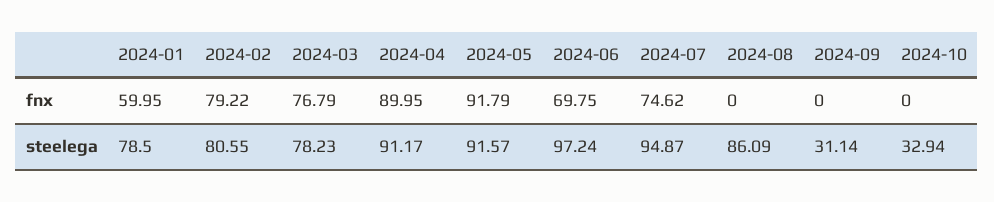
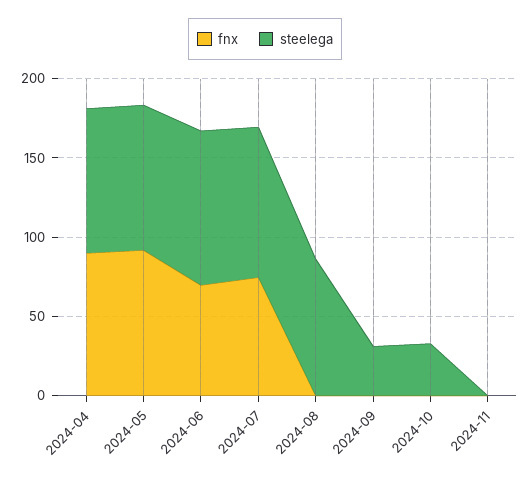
fnx, 2024-01: 59.95 -> none
fnx, 2024-02: 79.22 -> none
fnx, 2024-03: 76.79 -> none
steelega, 2024-01: 78.5 -> none
steelega, 2024-02: 80.55 -> none
steelega, 2024-03: 78.23 -> none
fnx, 2024-11: none -> 0
steelega, 2024-11: none -> 0

